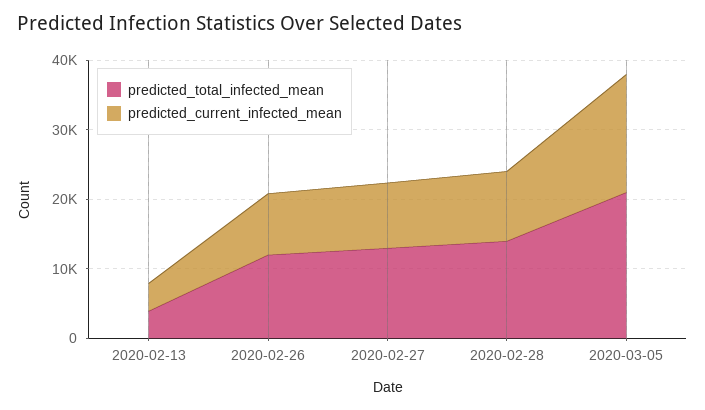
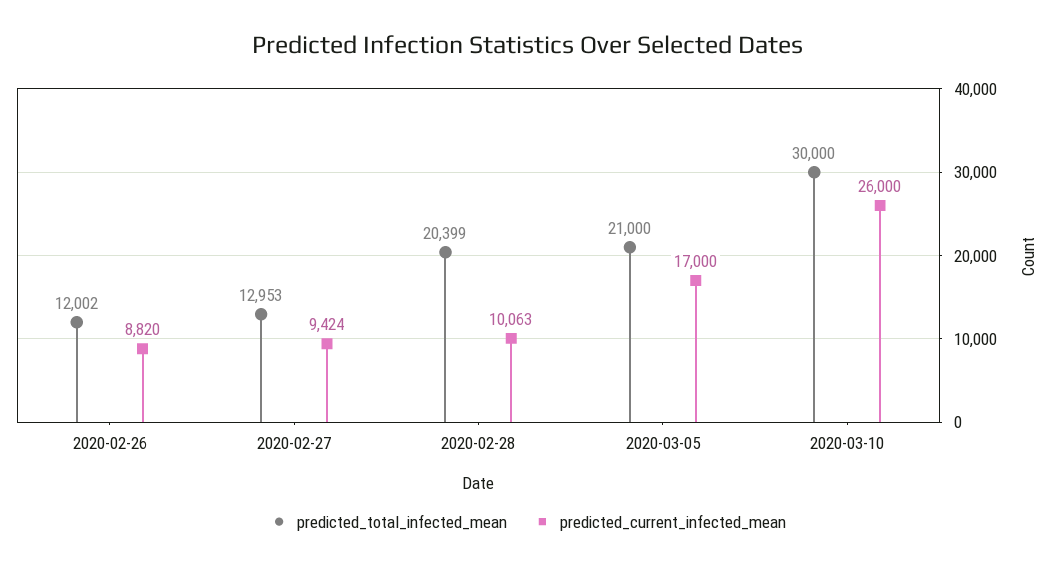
predicted_total_infected_mean, 2020-02-13: 4000 -> none
predicted_current_infected_mean, 2020-02-13: 4000 -> none
predicted_total_infected_mean, 2020-02-28: 14000 -> 20399
predicted_total_infected_mean, 2020-03-10: none -> 30000
predicted_current_infected_mean, 2020-03-10: none -> 26000

